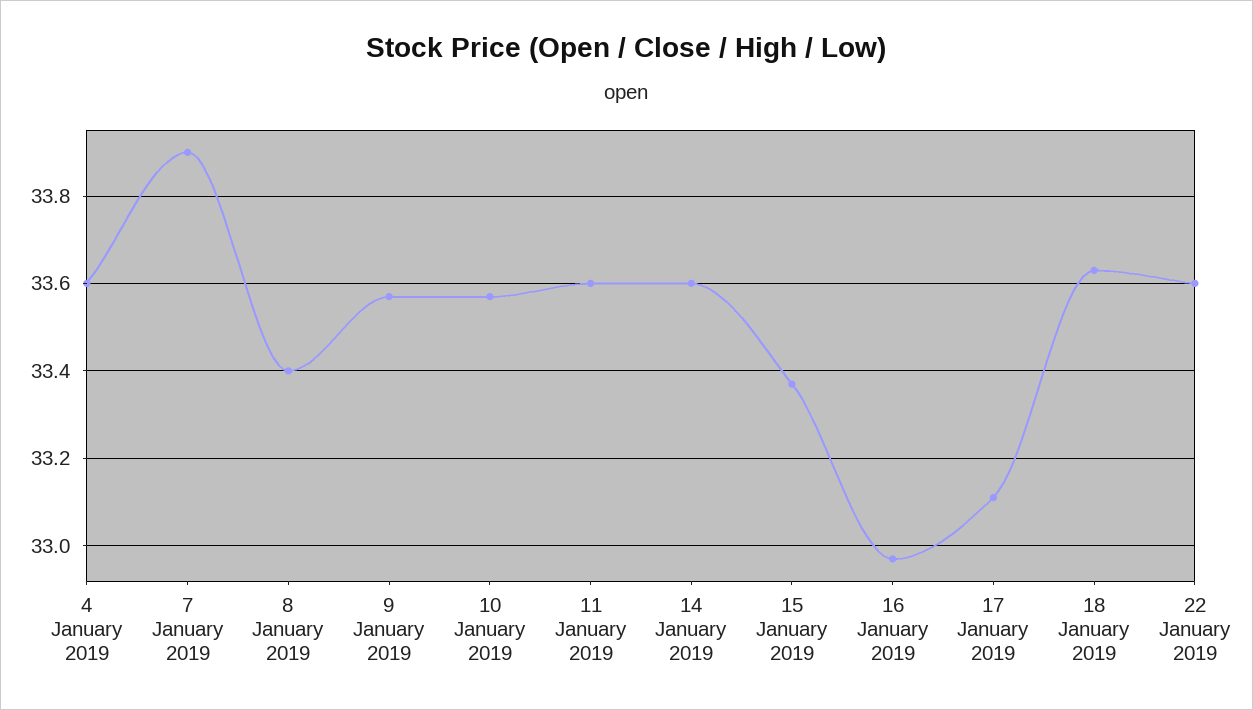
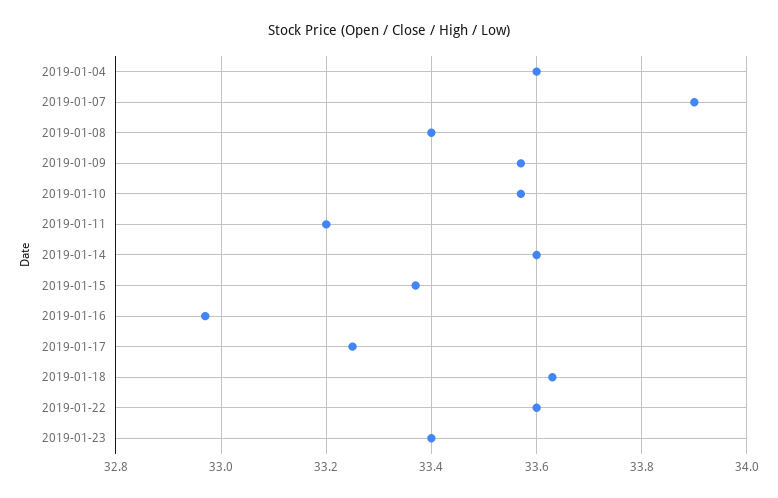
11 January 2019: 33.6 -> 33.2
17 January 2019: 33.1 -> 33.25
2019-01-23: none -> 33.4

